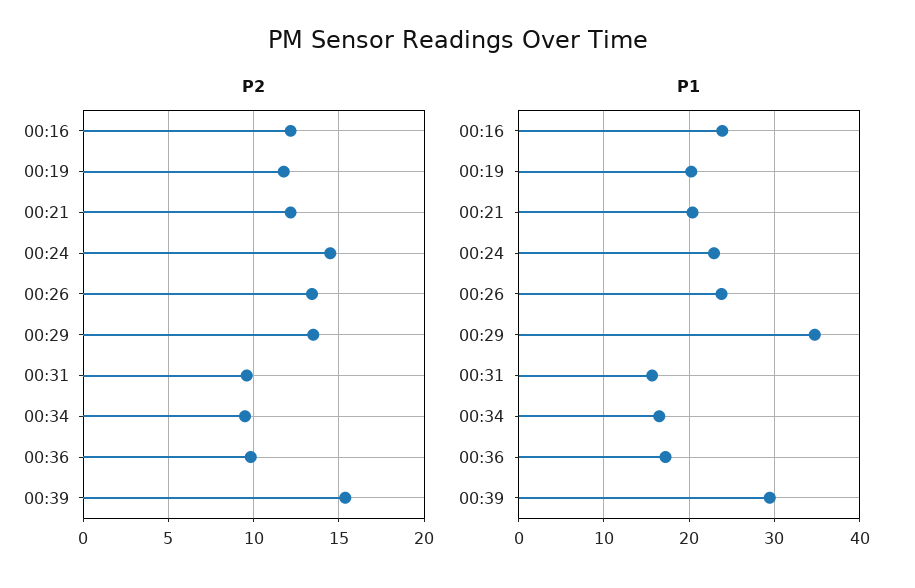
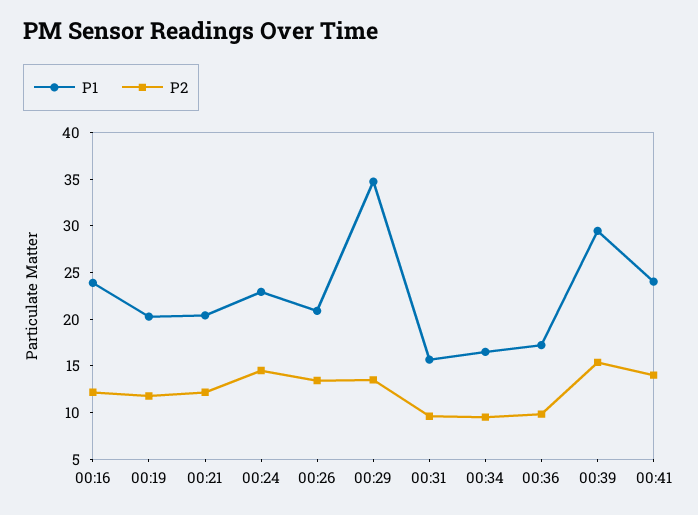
P1, 00:26: 24 -> 21
P1, 00:41: none -> 24
P2, 00:41: none -> 14

